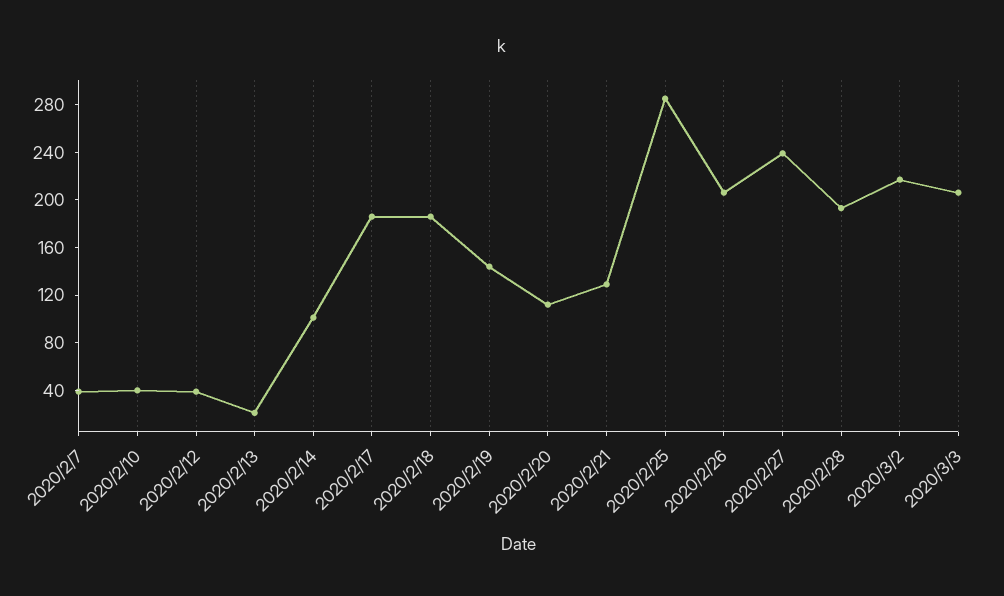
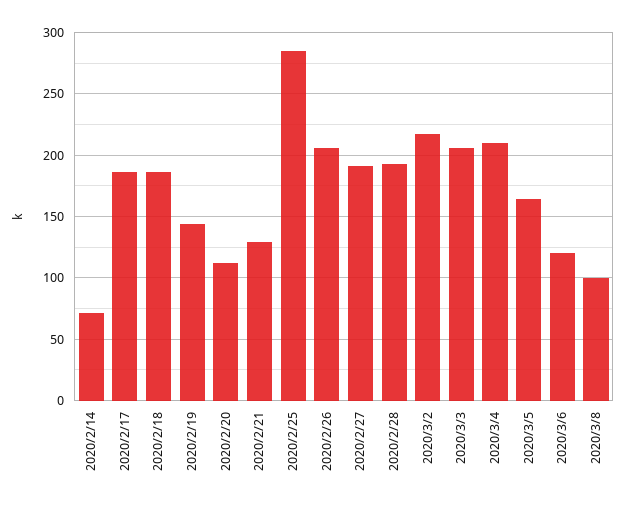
2020/2/7: 40 -> none
2020/2/10: 40 -> none
2020/2/12: 40 -> none
2020/2/13: 20 -> none
2020/2/14: 100 -> 70
2020/2/27: 240 -> 190
2020/3/4: none -> 210
2020/3/5: none -> 165
2020/3/6: none -> 120
2020/3/8: none -> 100

